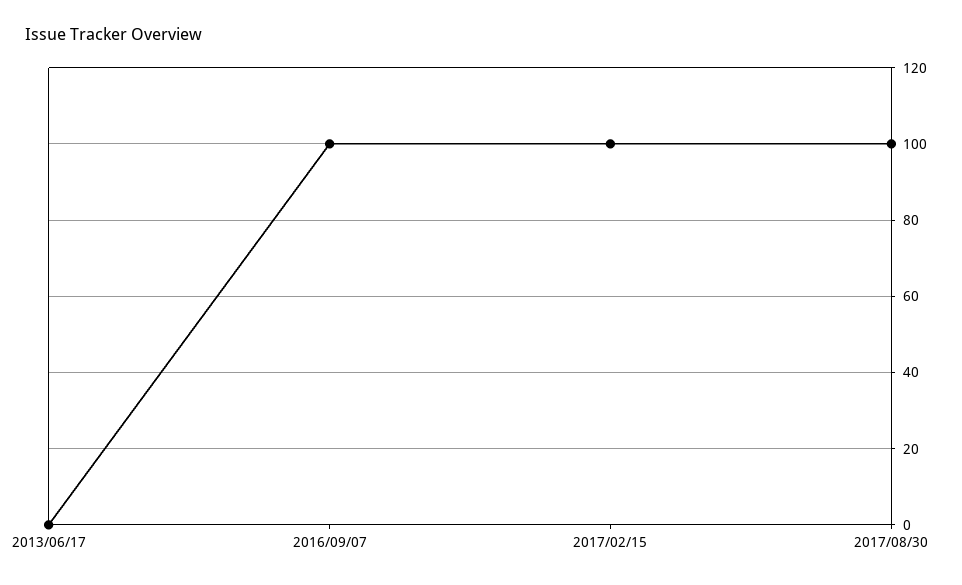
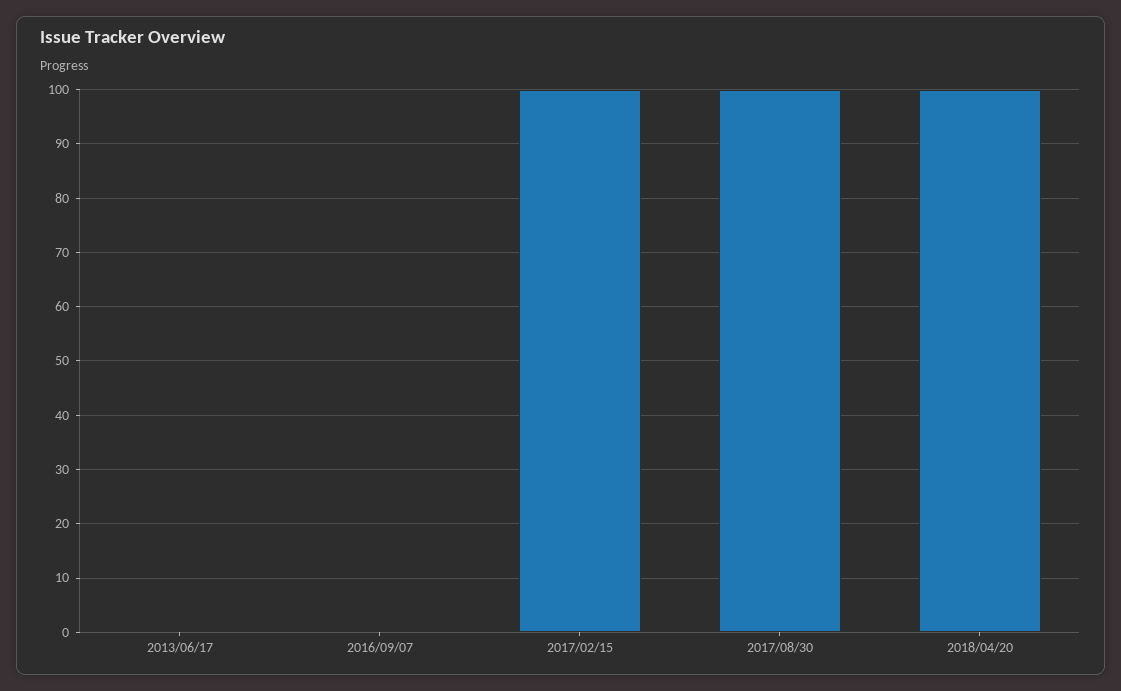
2016/09/07: 100 -> 0
2018/04/20: none -> 100

